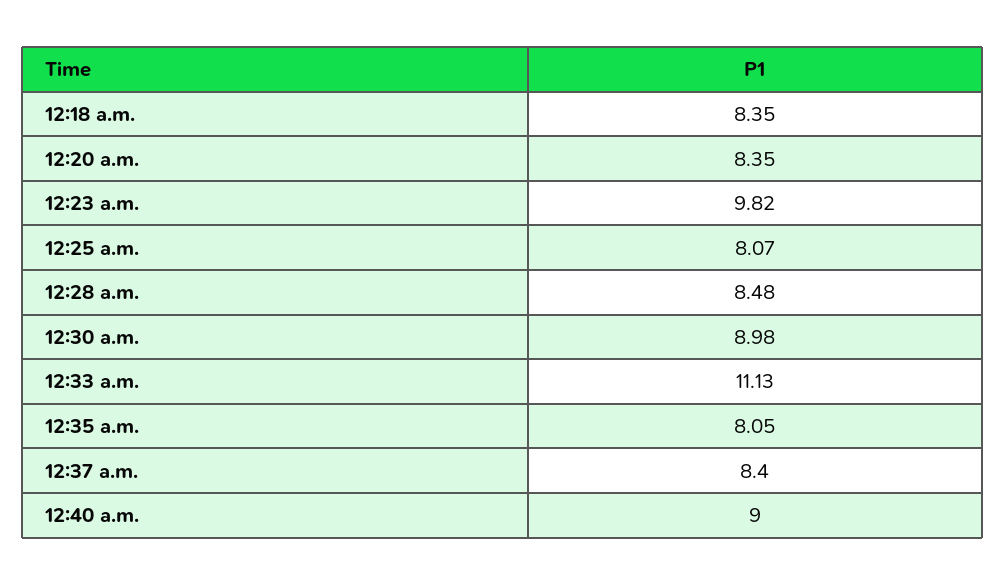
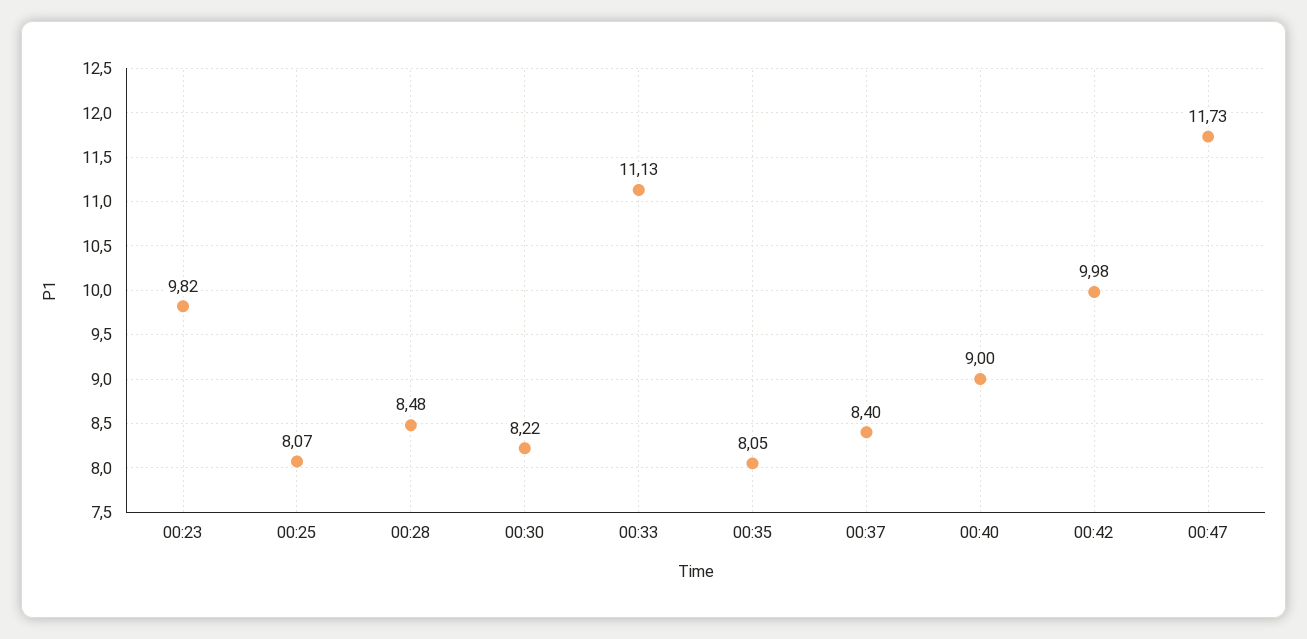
12:18 a.m.: 8.35 -> none
12:20 a.m.: 8.35 -> none
12:30 a.m.: 8.98 -> 8.22
00:42: none -> 9.98
00:47: none -> 11.73

